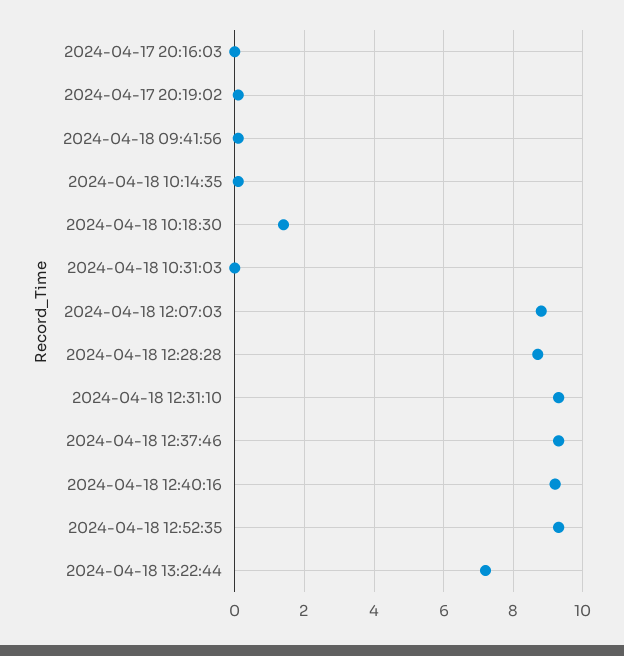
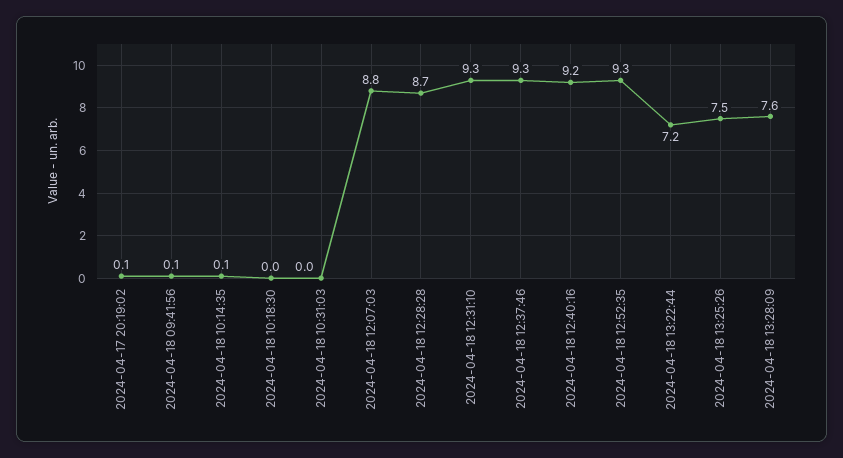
2024-04-17 20:16:03: 0 -> none
2024-04-18 10:18:30: 1.5 -> 0
2024-04-18 13:25:26: none -> 7.5
2024-04-18 13:28:09: none -> 7.6

